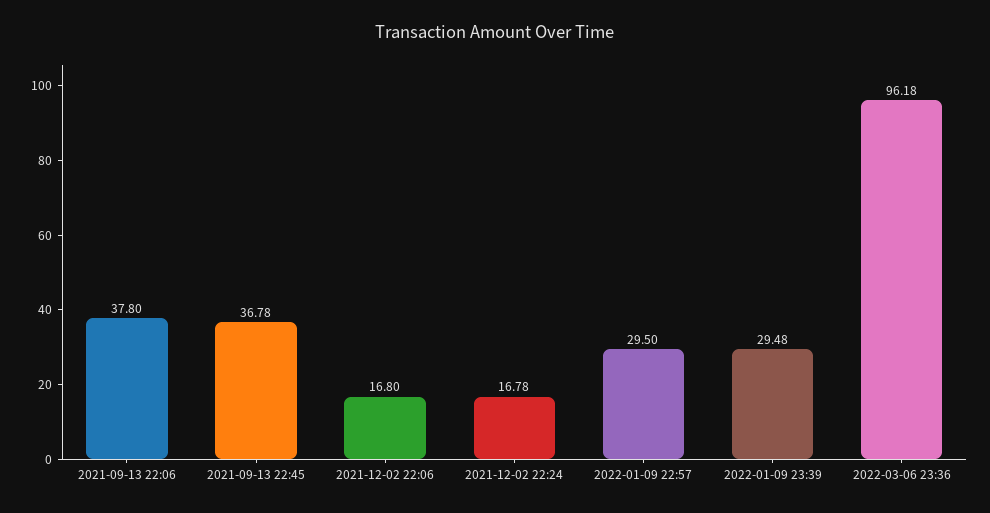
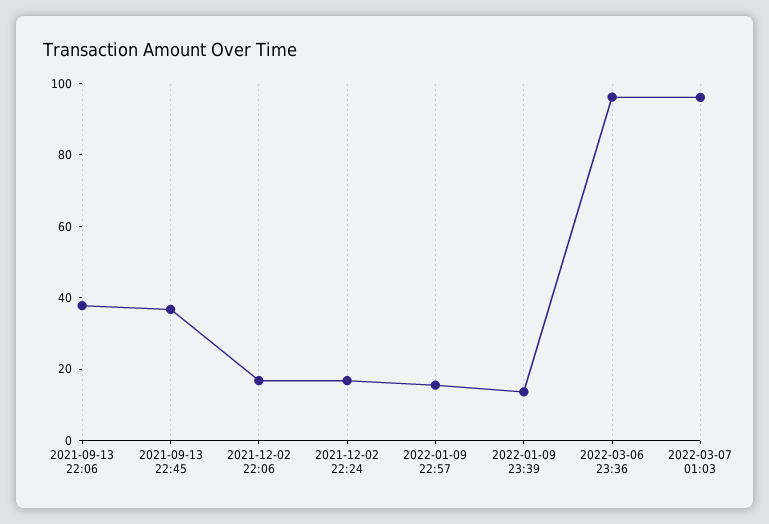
2022-01-09 22:57: 29.5 -> 15
2022-01-09 23:39: 29.48 -> 15
2022-03-07 01:03: none -> 95

